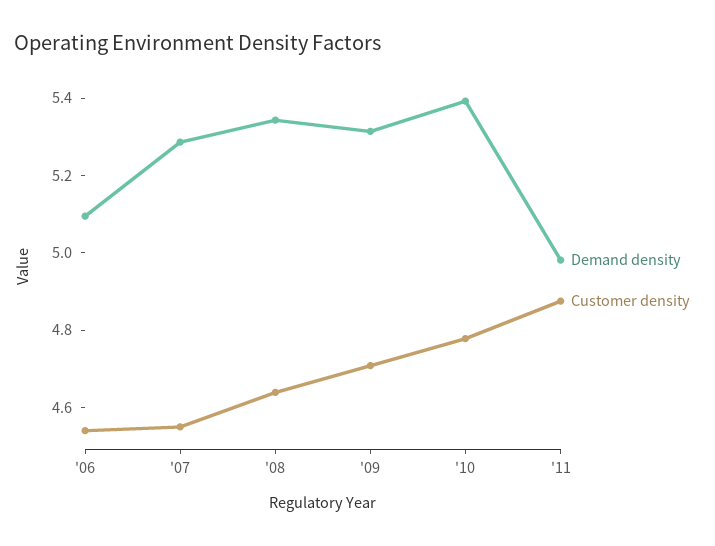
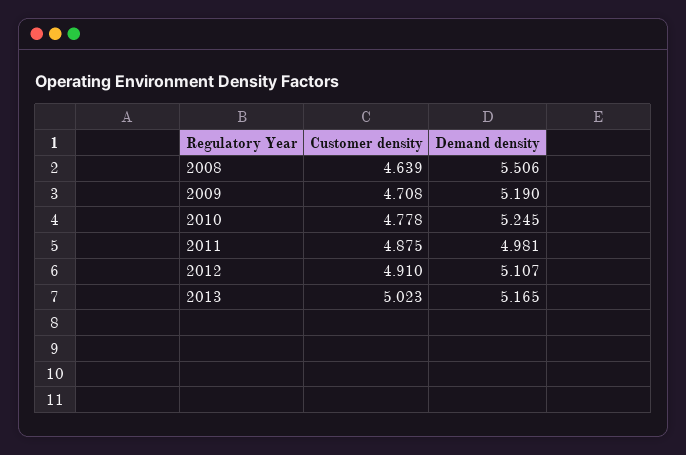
Demand density, '06: 5.1 -> none
Customer density, '06: 4.55 -> none
Demand density, '07: 5.3 -> none
Customer density, '07: 4.55 -> none
Demand density, '08: 5.35 -> 5.506
Demand density, '09: 5.3 -> 5.19
Demand density, '10: 5.4 -> 5.245
Customer density, 2012: none -> 4.91
Demand density, 2012: none -> 5.107
Customer density, 2013: none -> 5.023
Demand density, 2013: none -> 5.165

